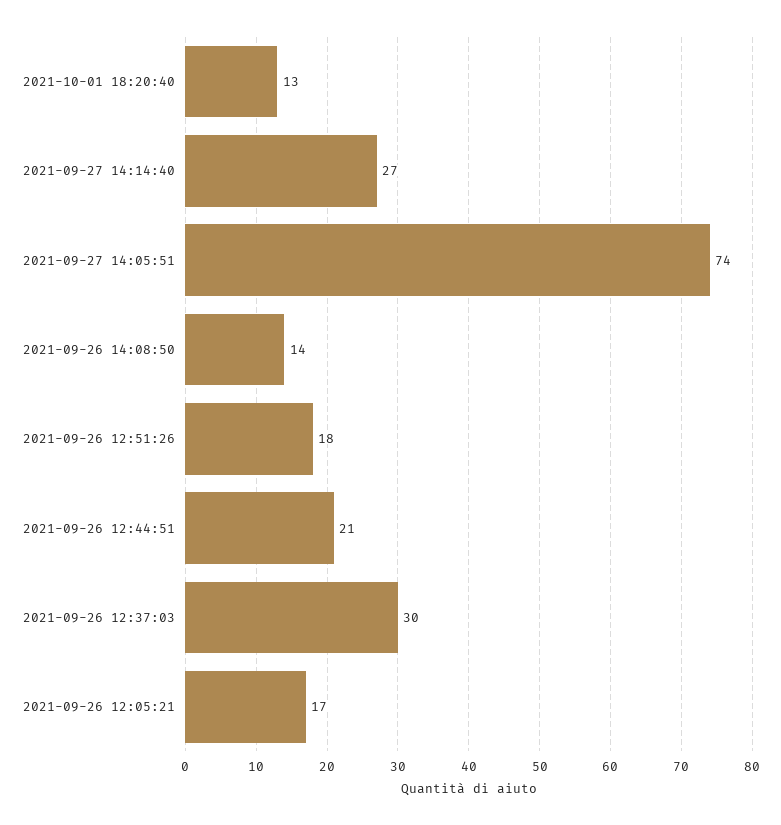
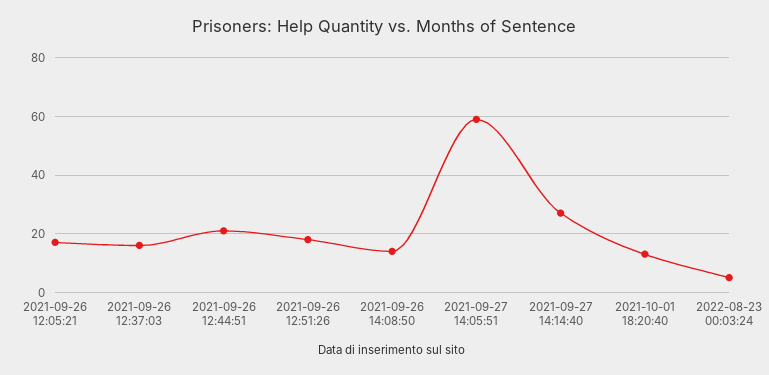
2021-09-27 14:05:51: 74 -> 60
2021-09-26 12:37:03: 30 -> 15
2022-08-23 00:03:24: none -> 5

